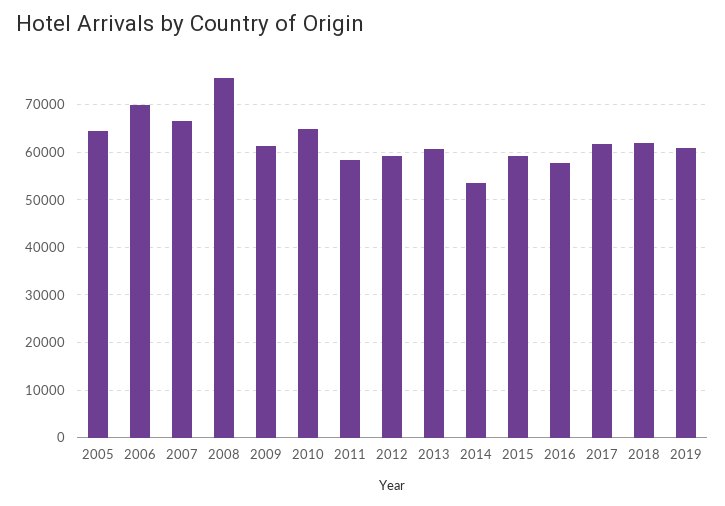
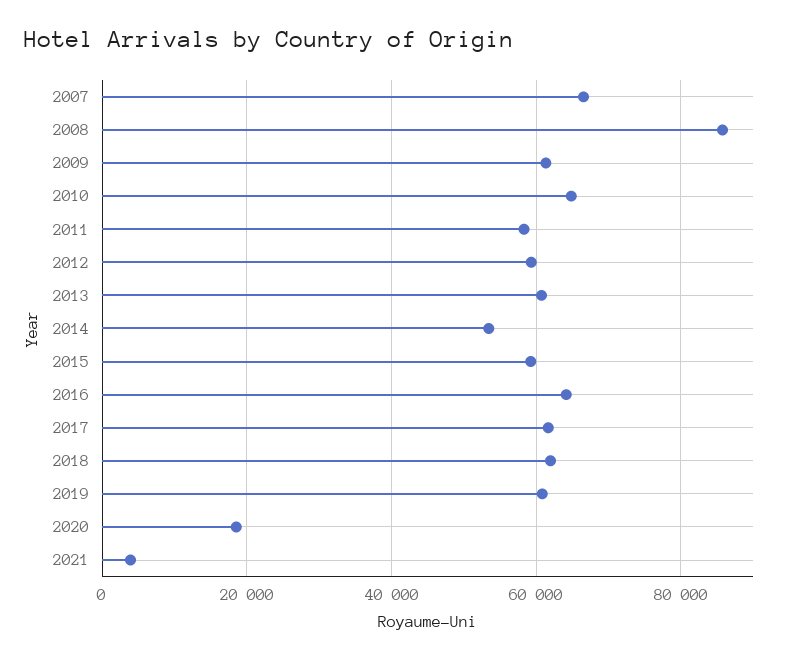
2005: 64000 -> none
2006: 70000 -> none
2008: 76000 -> 86000
2016: 58000 -> 64000
2020: none -> 18000
2021: none -> 4000

